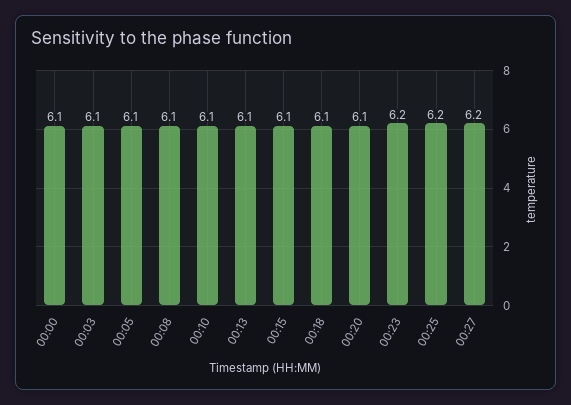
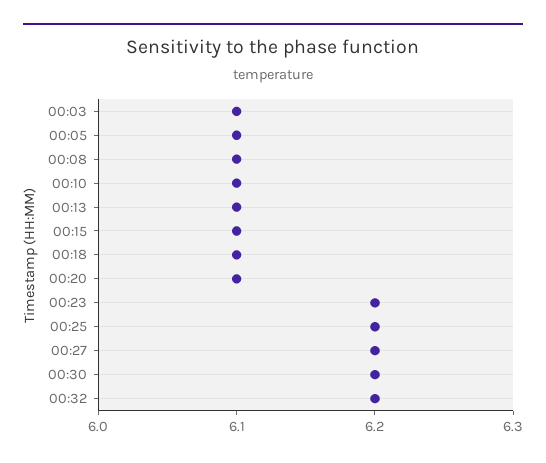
00:00: 6.1 -> none
00:30: none -> 6.2
00:32: none -> 6.2

